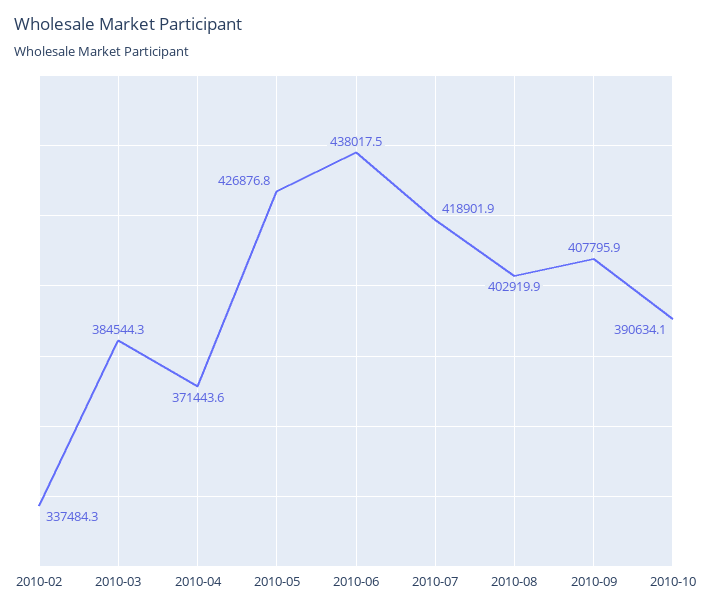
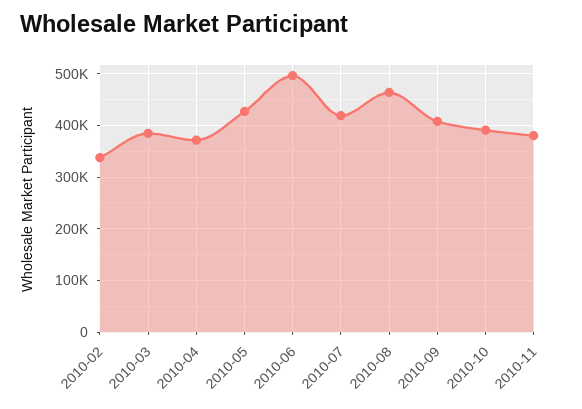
2010-06: 438017.5 -> 500000
2010-08: 402919.9 -> 460000
2010-11: none -> 380000

